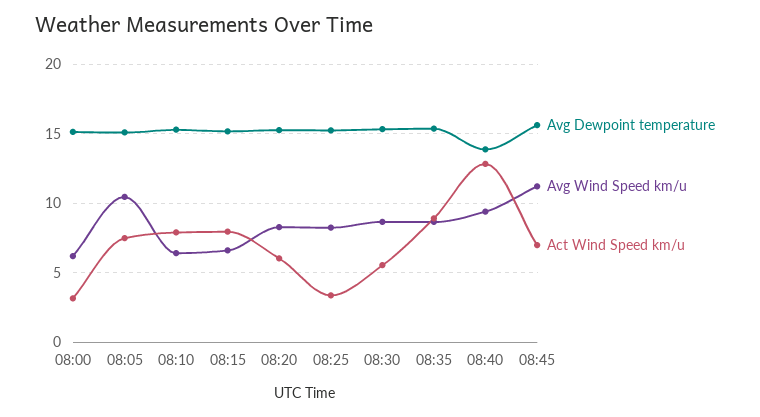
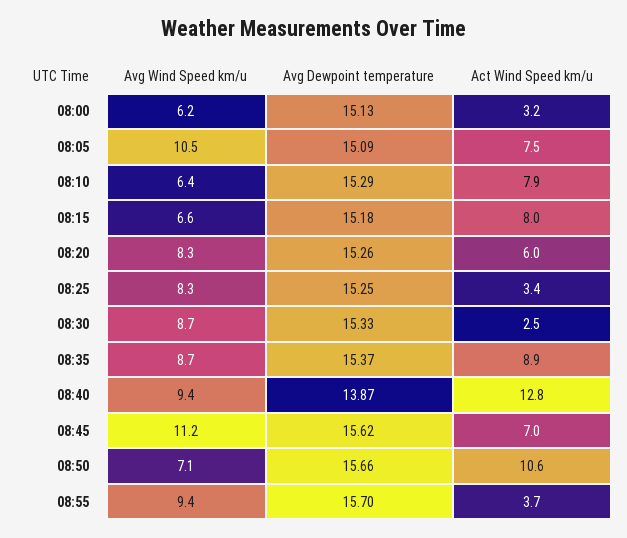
Act Wind Speed km/u, 08:30: 5.5 -> 2.5
Avg Wind Speed km/u, 08:50: none -> 7.1
Avg Dewpoint temperature, 08:50: none -> 15.66
Act Wind Speed km/u, 08:50: none -> 10.6
Avg Wind Speed km/u, 08:55: none -> 9.4
Avg Dewpoint temperature, 08:55: none -> 15.7
Act Wind Speed km/u, 08:55: none -> 3.7

